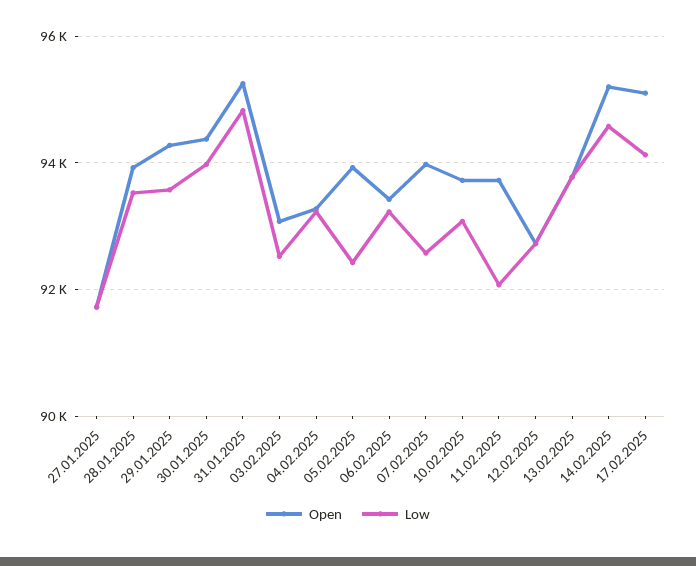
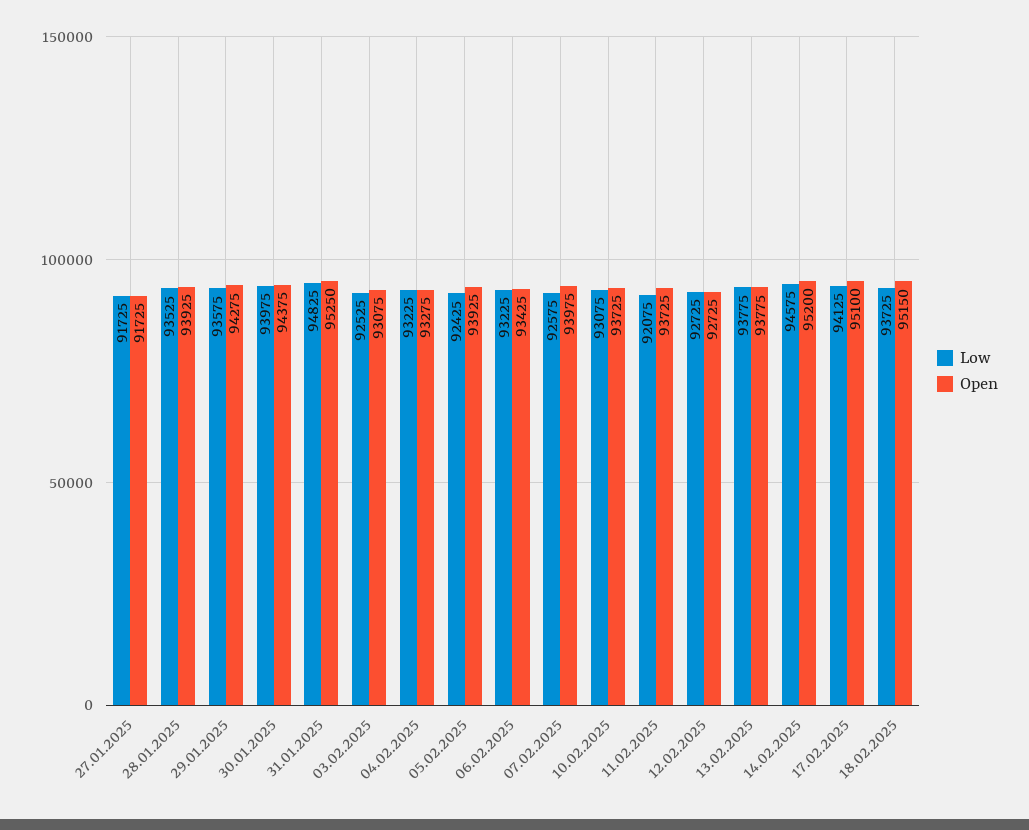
Low, 18.02.2025: none -> 93725
Open, 18.02.2025: none -> 95150

